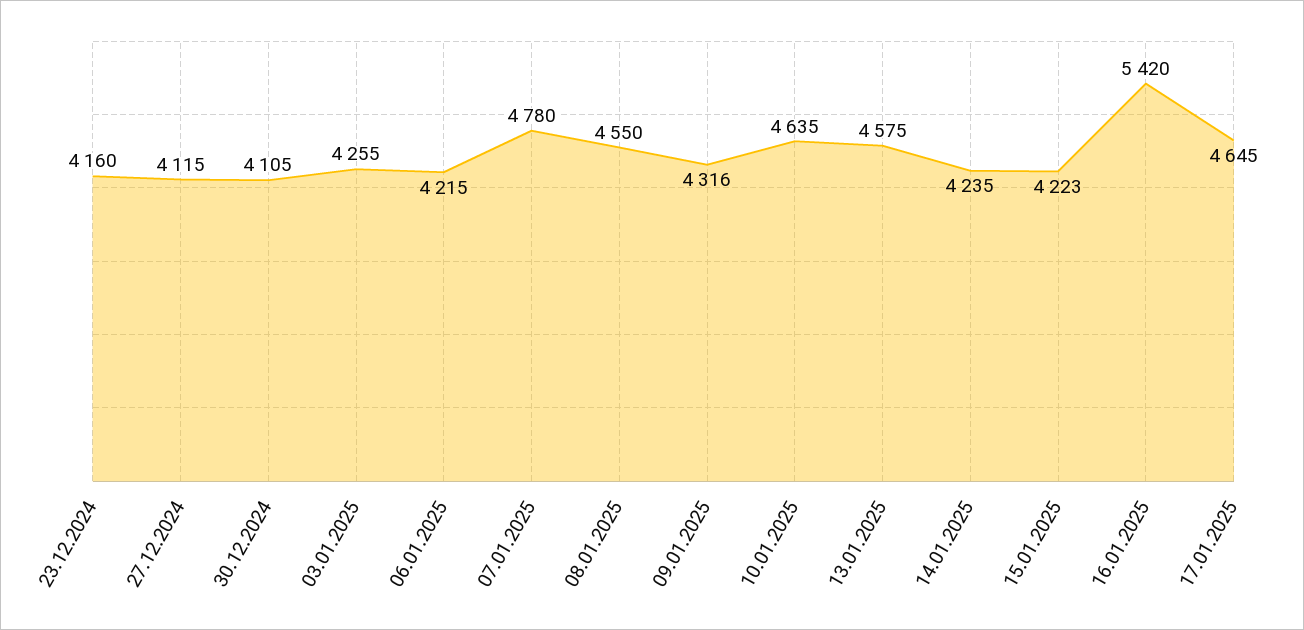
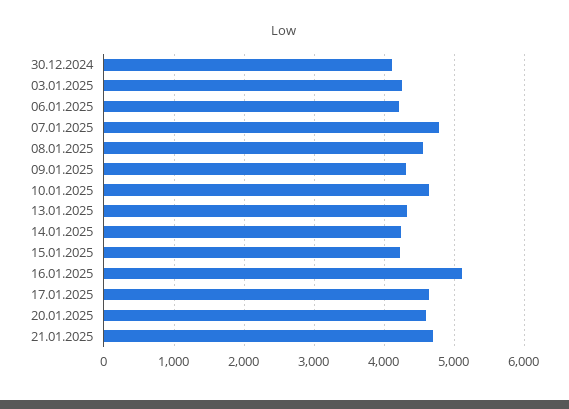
23.12.2024: 4160 -> none
27.12.2024: 4115 -> none
13.01.2025: 4575 -> 4300
16.01.2025: 5420 -> 5100
20.01.2025: none -> 4600
21.01.2025: none -> 4700

